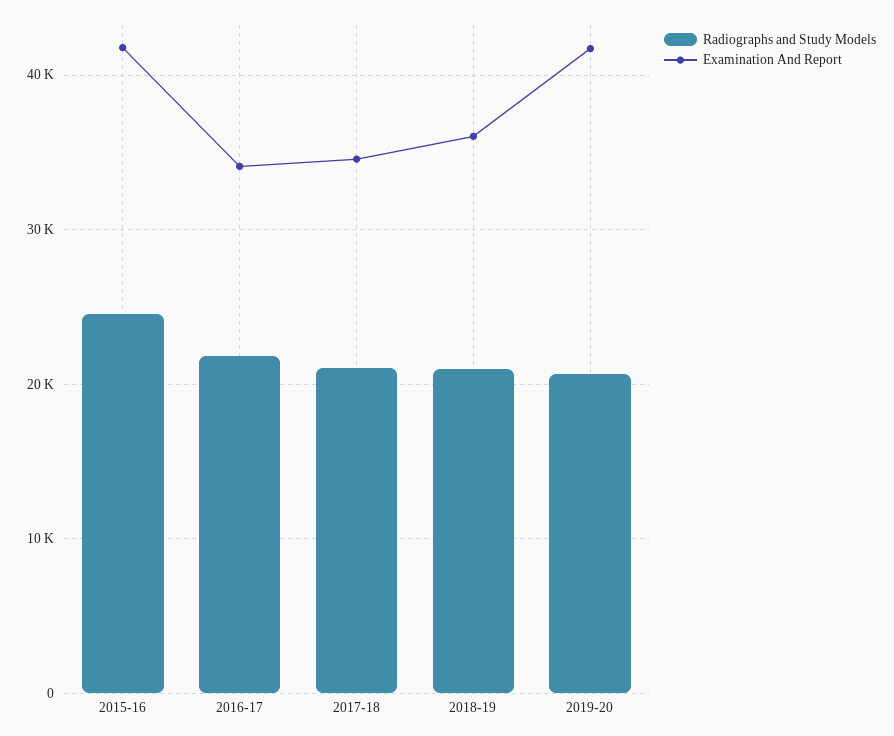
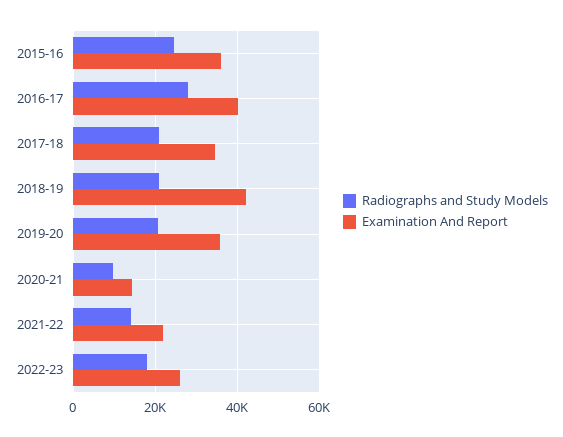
Examination And Report, 2015-16: 42000 -> 36000
Radiographs and Study Models, 2016-17: 22000 -> 28000
Examination And Report, 2016-17: 34000 -> 40000
Examination And Report, 2018-19: 36000 -> 42000
Examination And Report, 2019-20: 42000 -> 36000
Radiographs and Study Models, 2020-21: none -> 10000
Examination And Report, 2020-21: none -> 14000
Radiographs and Study Models, 2021-22: none -> 14000
Examination And Report, 2021-22: none -> 22000
Radiographs and Study Models, 2022-23: none -> 18000
Examination And Report, 2022-23: none -> 26000

